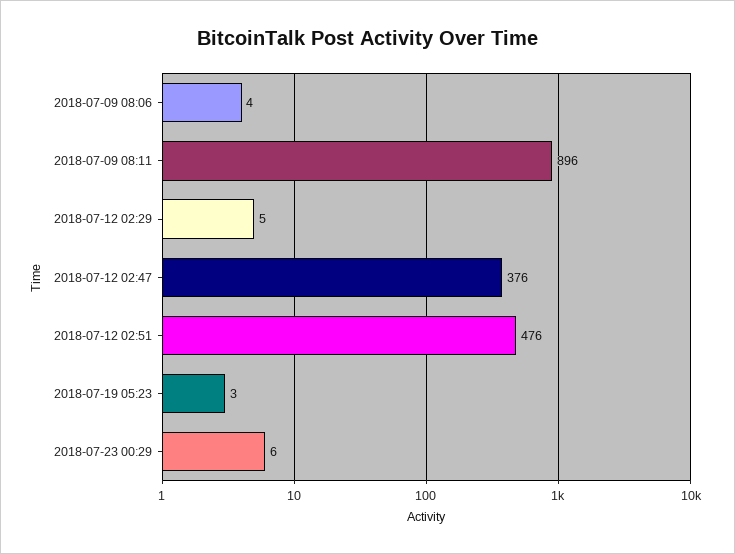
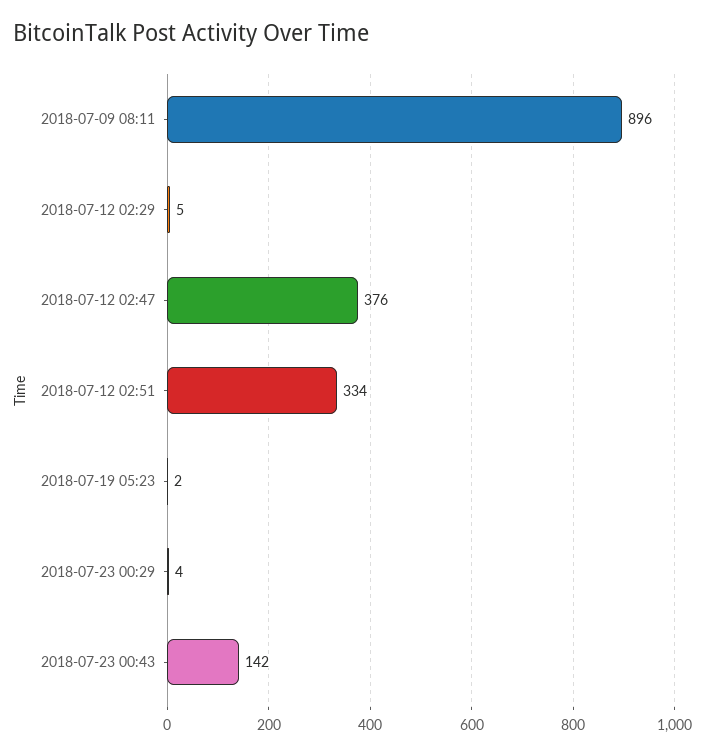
2018-07-09 08:06: 4 -> none
2018-07-12 02:51: 476 -> 334
2018-07-19 05:23: 3 -> 2
2018-07-23 00:29: 6 -> 4
2018-07-23 00:43: none -> 142

